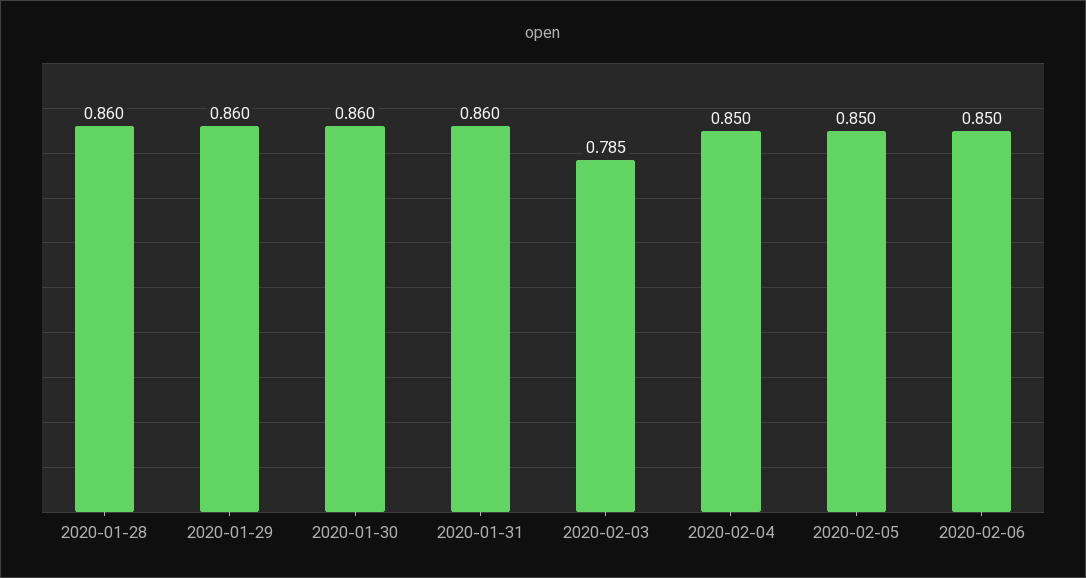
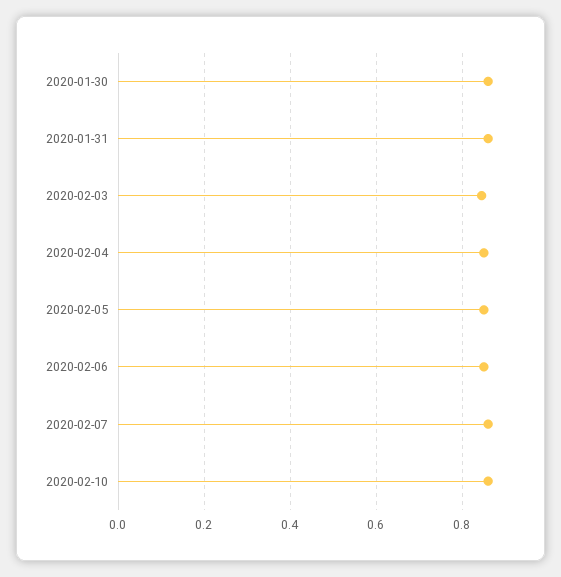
2020-01-28: 0.86 -> none
2020-01-29: 0.86 -> none
2020-02-03: 0.785 -> 0.84
2020-02-07: none -> 0.86
2020-02-10: none -> 0.86

